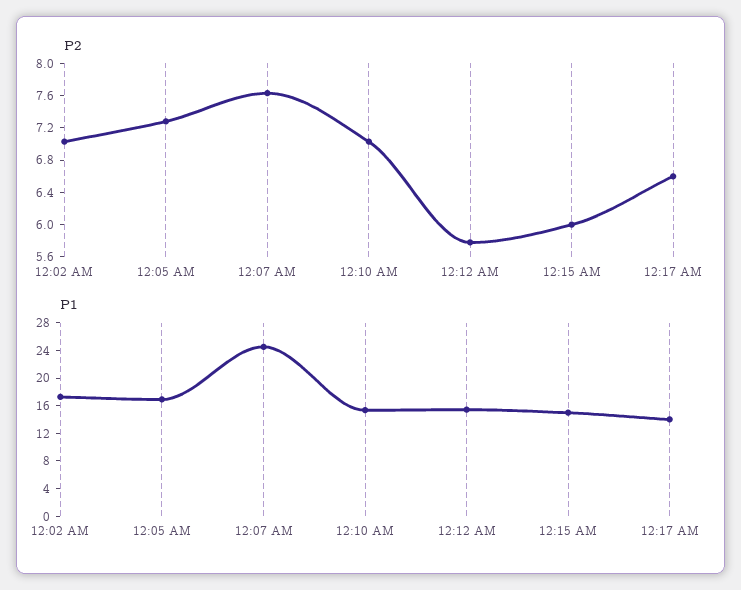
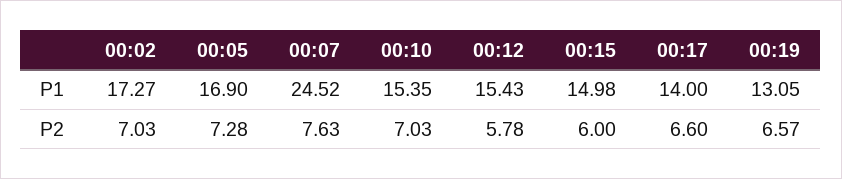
P1, 00:19: none -> 13.05
P2, 00:19: none -> 6.57

